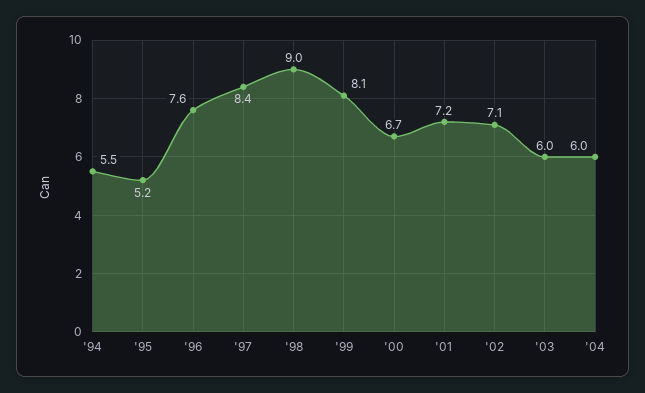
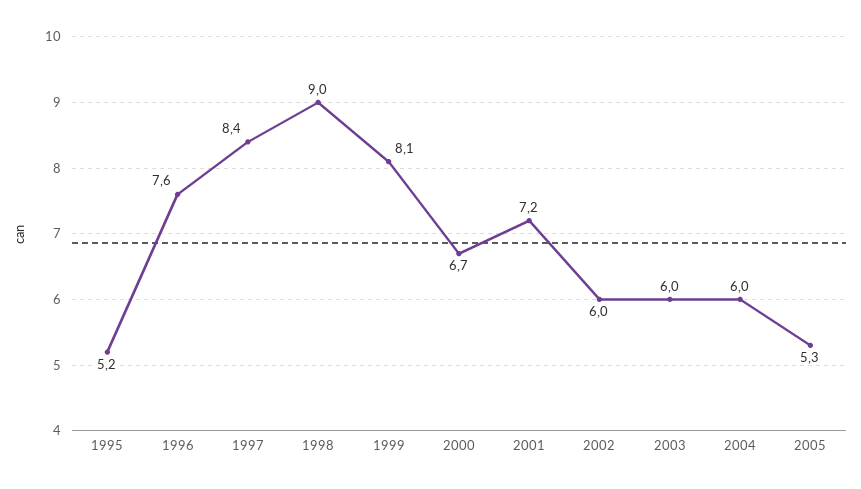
'94: 5.5 -> none
'02: 7.1 -> 6
2005: none -> 5.3

